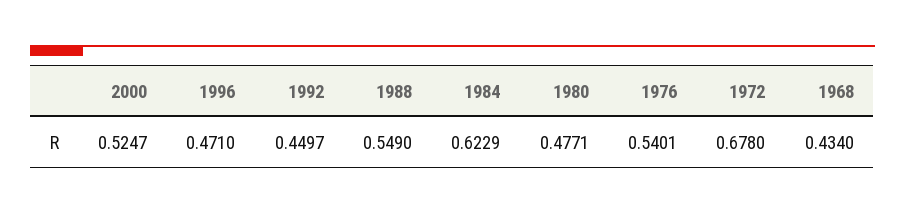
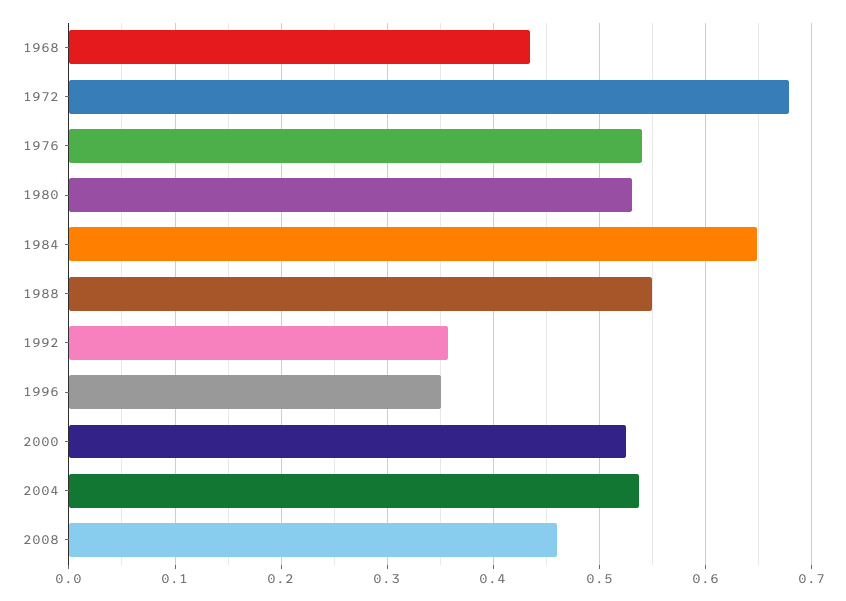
1996: 0.471 -> 0.35
1992: 0.4497 -> 0.36
1984: 0.6229 -> 0.65
1980: 0.4771 -> 0.53
2004: none -> 0.54
2008: none -> 0.46

